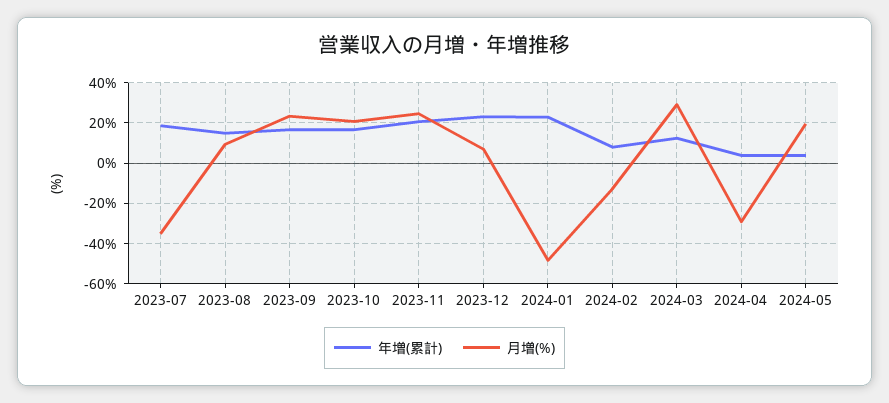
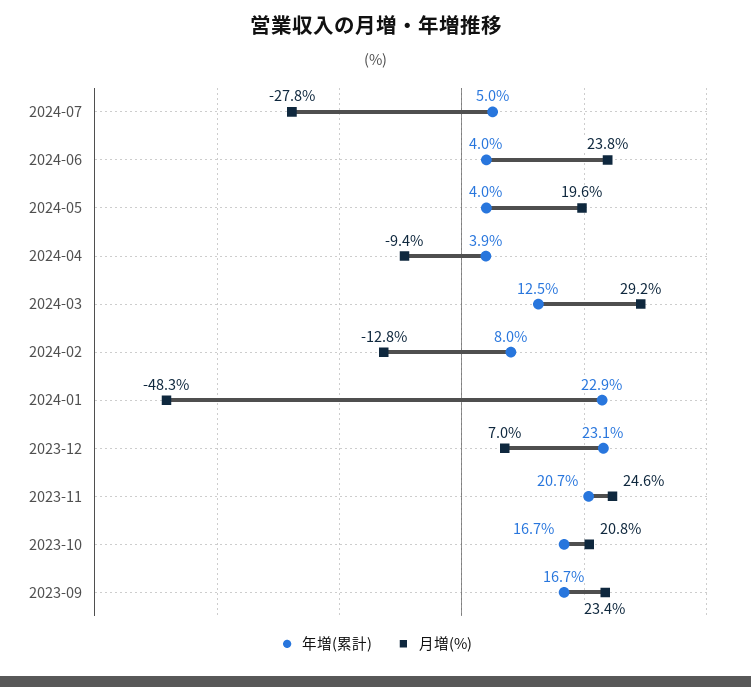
年増(累計), 2023-07: 20 -> none
月増(%), 2023-07: -35 -> none
年増(累計), 2023-08: 15 -> none
月増(%), 2023-08: 10 -> none
月増(%), 2024-04: -30 -> -9.4
年増(累計), 2024-07: none -> 5
月増(%), 2024-07: none -> -27.8
年増(累計), 2024-06: none -> 4
月増(%), 2024-06: none -> 23.8

